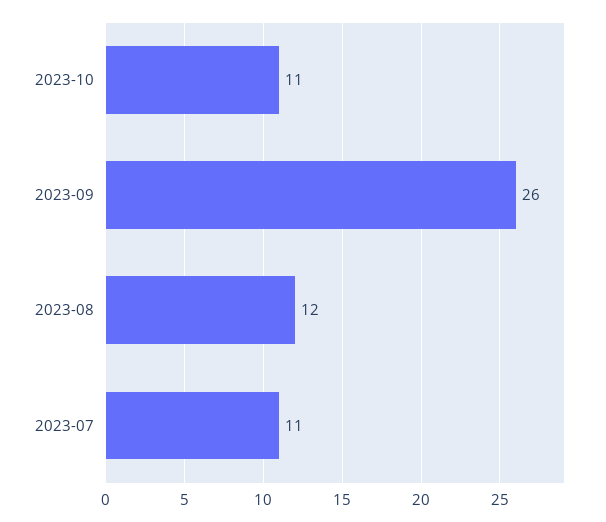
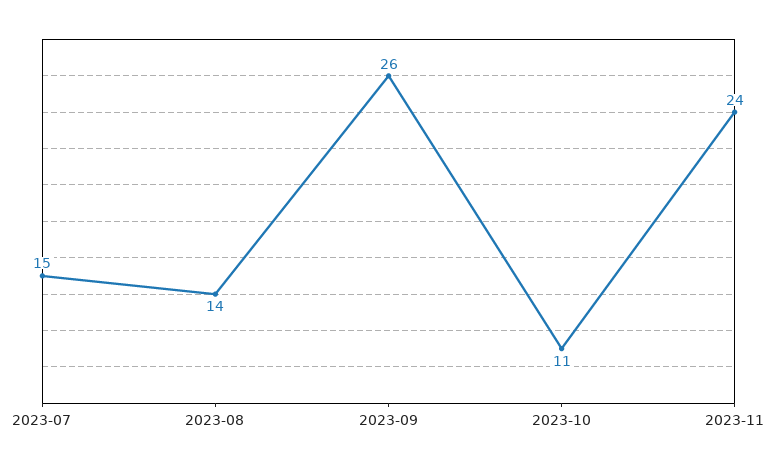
2023-08: 12 -> 14
2023-07: 11 -> 15
2023-11: none -> 24

